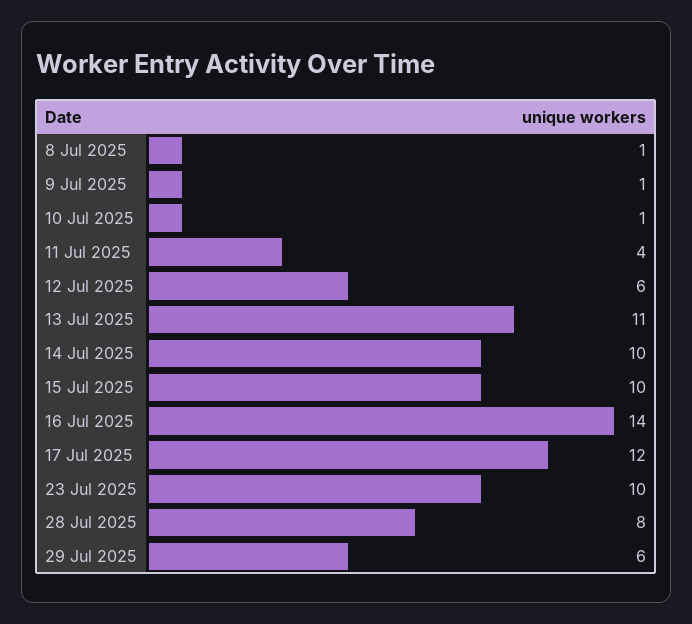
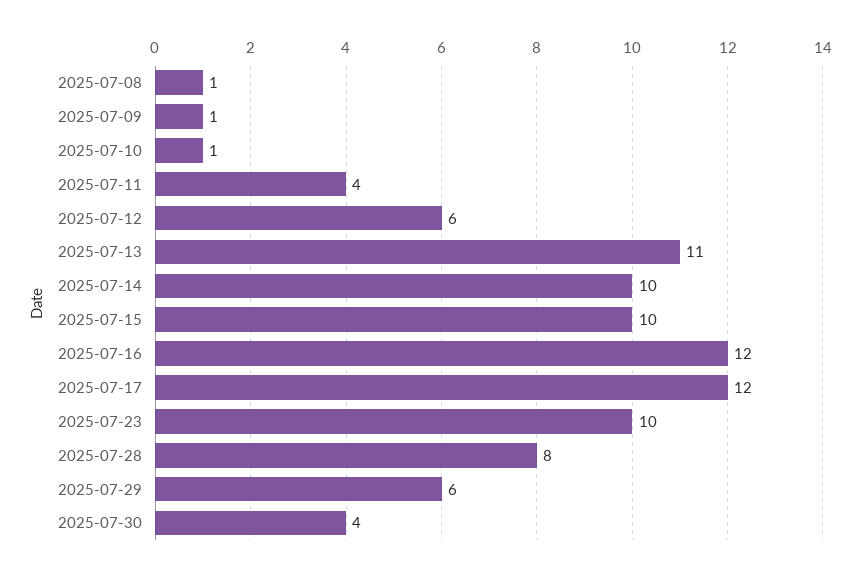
16 Jul 2025: 14 -> 12
2025-07-30: none -> 4

